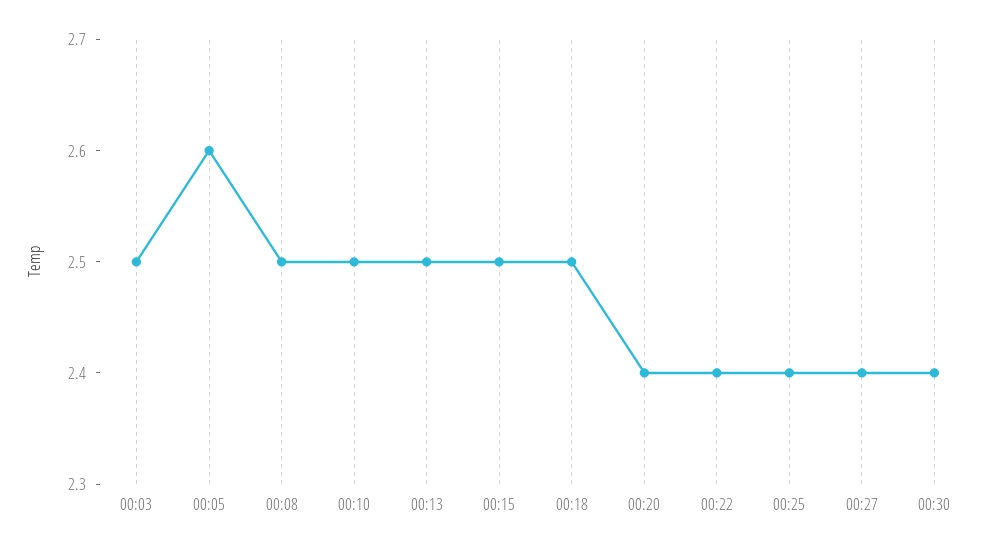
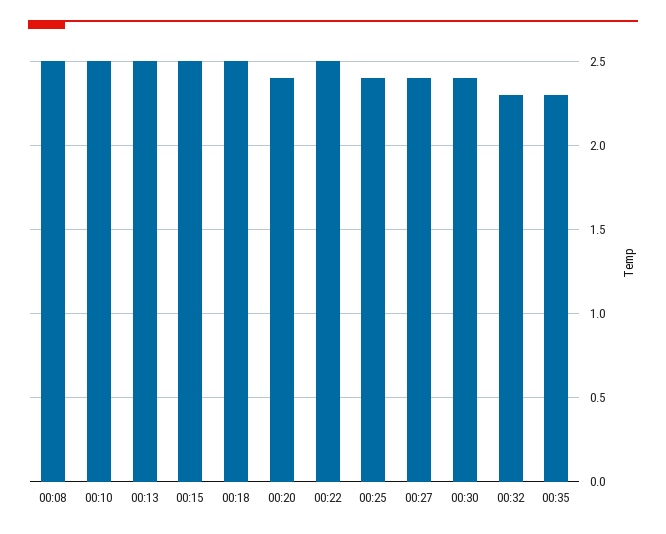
00:03: 2.5 -> none
00:05: 2.6 -> none
00:22: 2.4 -> 2.5
00:32: none -> 2.3
00:35: none -> 2.3

